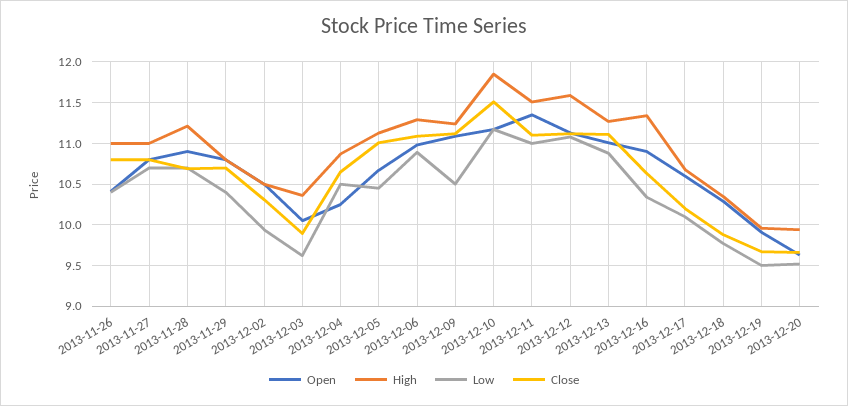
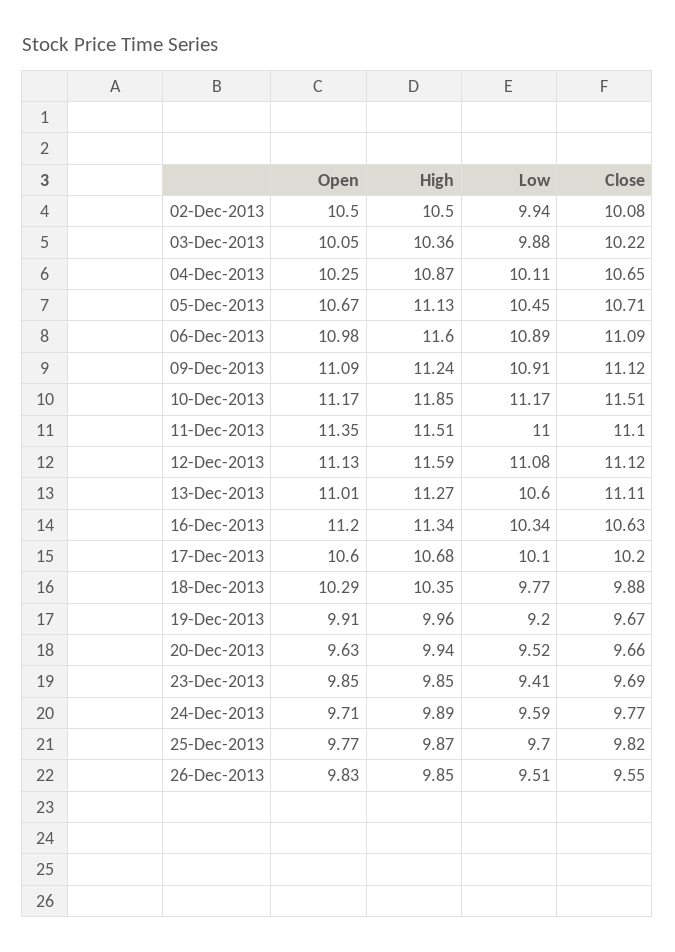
Open, 2013-11-26: 10.4 -> none
High, 2013-11-26: 11 -> none
Low, 2013-11-26: 10.4 -> none
Close, 2013-11-26: 10.8 -> none
Open, 2013-11-27: 10.8 -> none
High, 2013-11-27: 11 -> none
Low, 2013-11-27: 10.7 -> none
Close, 2013-11-27: 10.8 -> none
Open, 2013-11-28: 10.9 -> none
High, 2013-11-28: 11.2 -> none
Low, 2013-11-28: 10.7 -> none
Close, 2013-11-28: 10.7 -> none
Open, 2013-11-29: 10.8 -> none
High, 2013-11-29: 10.8 -> none
Low, 2013-11-29: 10.4 -> none
Close, 2013-11-29: 10.7 -> none
Close, 2013-12-02: 10.3 -> 10.08
Low, 2013-12-03: 9.6 -> 9.88
Close, 2013-12-03: 9.9 -> 10.22
Low, 2013-12-04: 10.5 -> 10.11
Close, 2013-12-05: 11 -> 10.71
High, 2013-12-06: 11.3 -> 11.6
Low, 2013-12-09: 10.5 -> 10.91
Low, 2013-12-13: 10.9 -> 10.6
Open, 2013-12-16: 10.9 -> 11.2
Low, 2013-12-19: 9.5 -> 9.2
Open, 23-Dec-2013: none -> 9.85
High, 23-Dec-2013: none -> 9.85
Low, 23-Dec-2013: none -> 9.41
Close, 23-Dec-2013: none -> 9.69
Open, 24-Dec-2013: none -> 9.71
High, 24-Dec-2013: none -> 9.89
Low, 24-Dec-2013: none -> 9.59
Close, 24-Dec-2013: none -> 9.77
Open, 25-Dec-2013: none -> 9.77
High, 25-Dec-2013: none -> 9.87
Low, 25-Dec-2013: none -> 9.7
Close, 25-Dec-2013: none -> 9.82
Open, 26-Dec-2013: none -> 9.83
High, 26-Dec-2013: none -> 9.85
Low, 26-Dec-2013: none -> 9.51
Close, 26-Dec-2013: none -> 9.55

